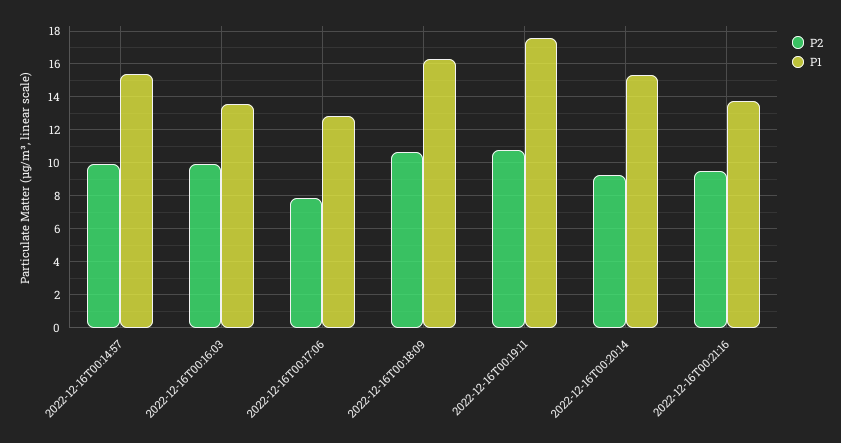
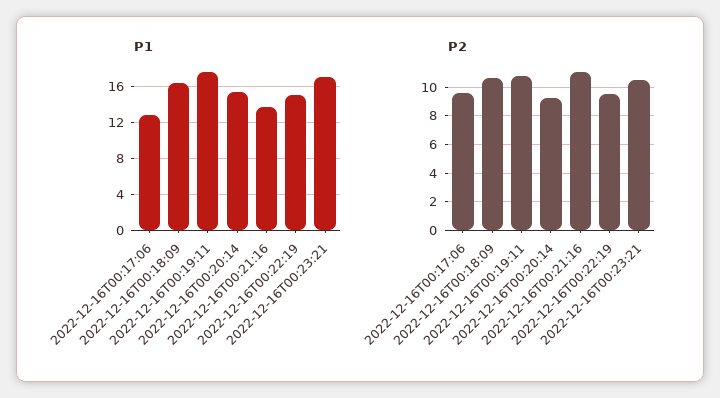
P2, 2022-12-16T00:14:57: 10 -> none
P1, 2022-12-16T00:14:57: 15.5 -> none
P2, 2022-12-16T00:16:03: 10 -> none
P1, 2022-12-16T00:16:03: 13.5 -> none
P2, 2022-12-16T00:17:06: 8 -> 9.5
P2, 2022-12-16T00:21:16: 9.5 -> 11
P1, 2022-12-16T00:22:19: none -> 15
P1, 2022-12-16T00:23:21: none -> 17
P2, 2022-12-16T00:22:19: none -> 9.5
P2, 2022-12-16T00:23:21: none -> 10.5

